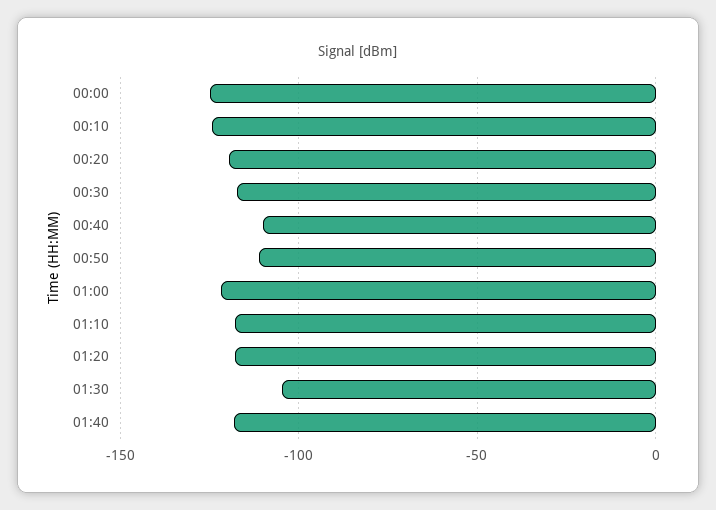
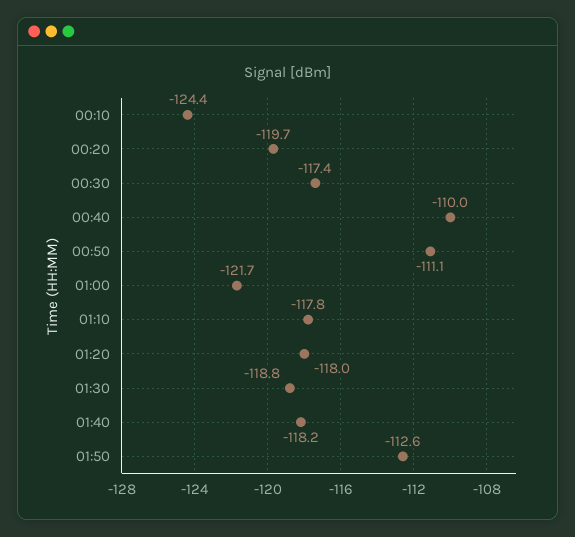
00:00: -125 -> none
01:30: -105 -> -118.8
01:50: none -> -112.6

